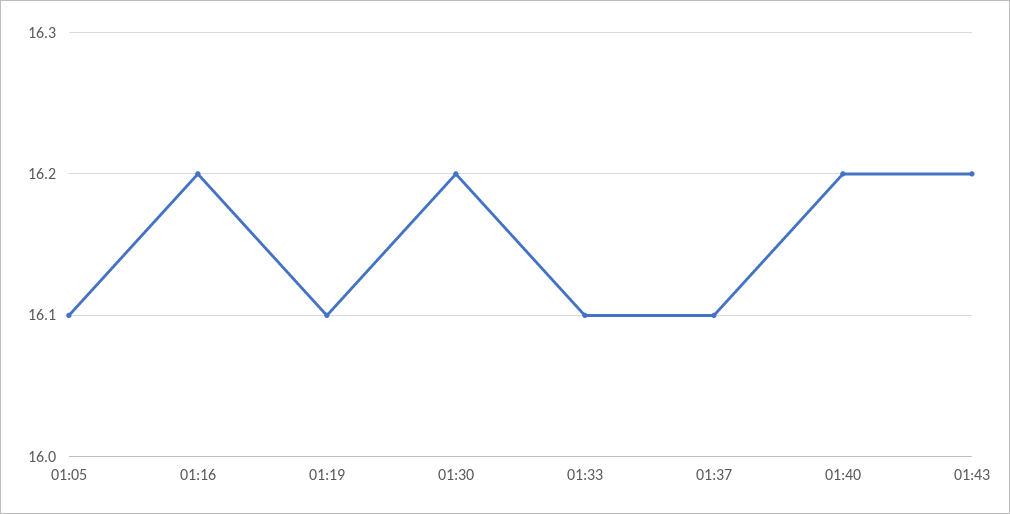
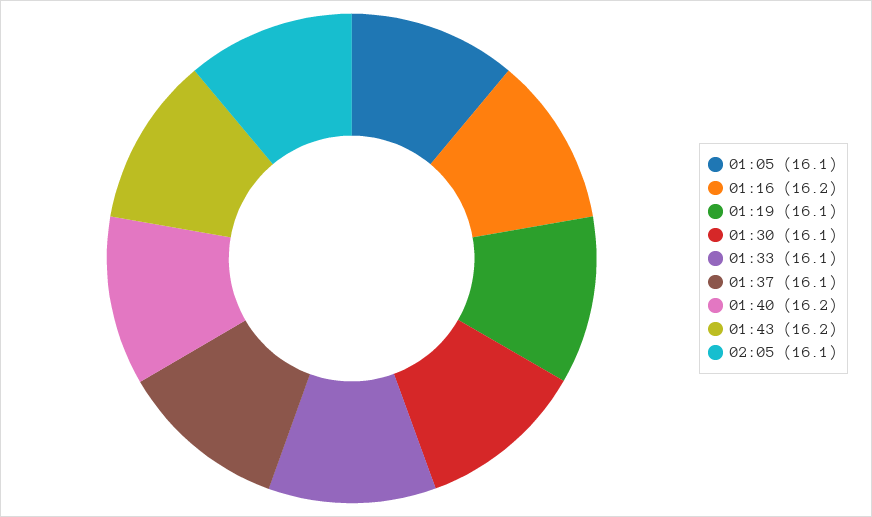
01:30: 16.2 -> 16.1
02:05: none -> 16.1

